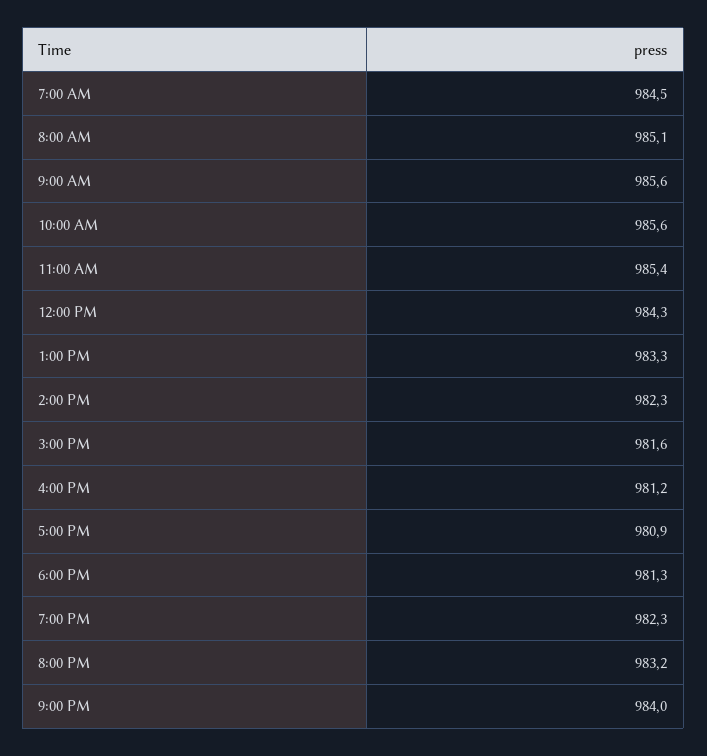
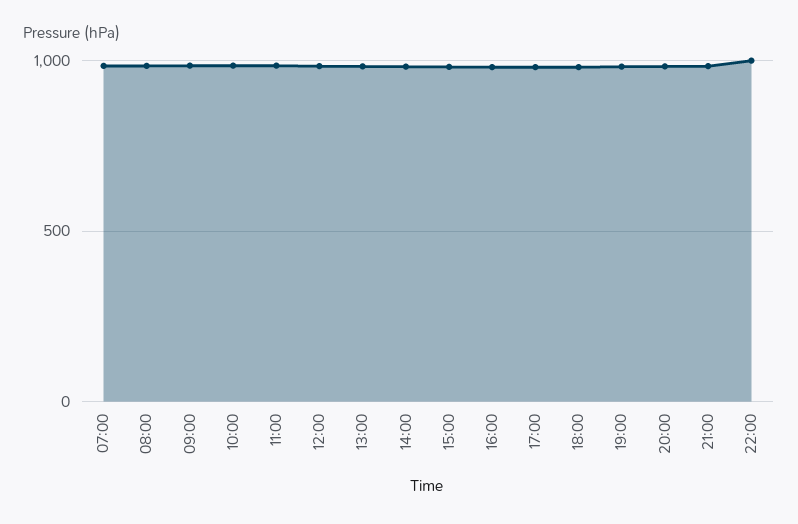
22:00: none -> 1000

